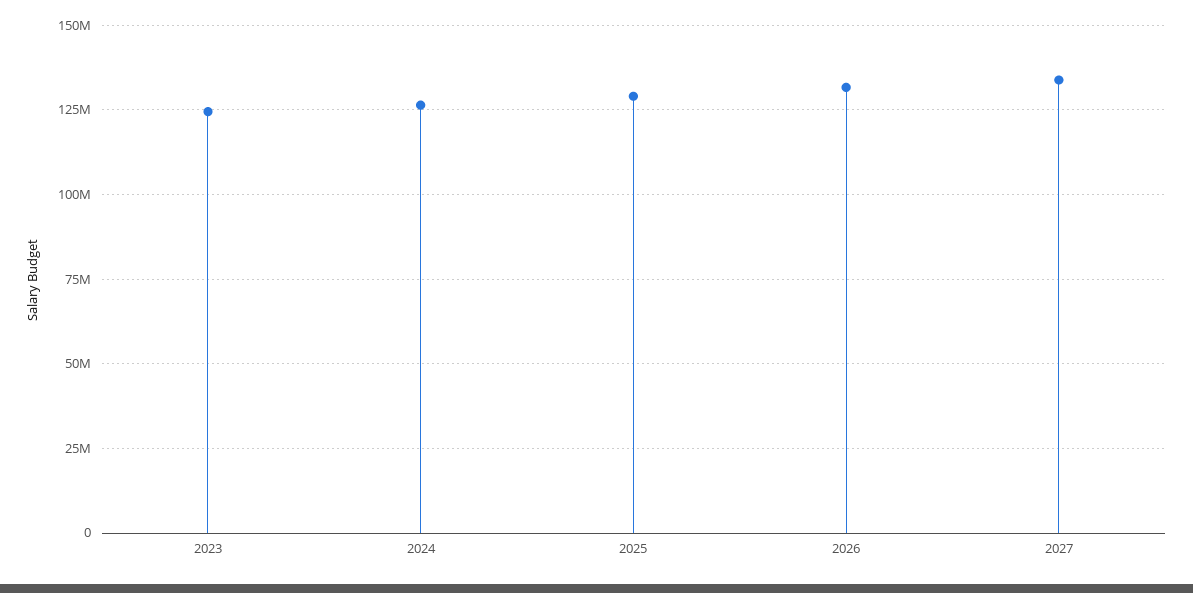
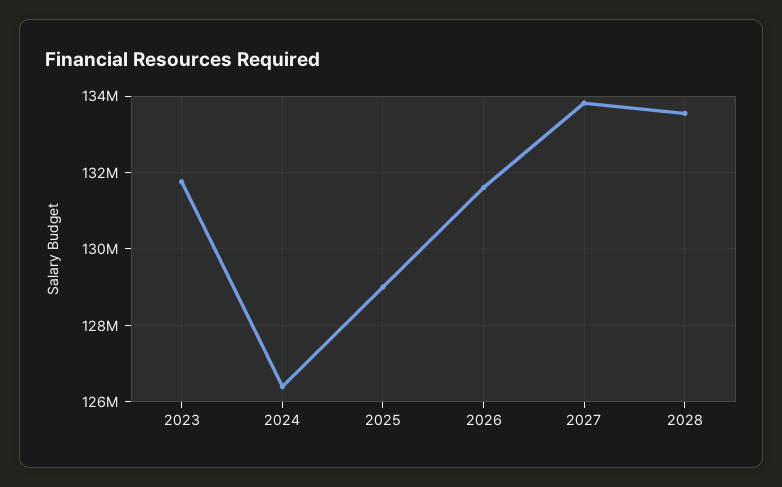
2023: 125000000 -> 131800000
2028: none -> 133600000

